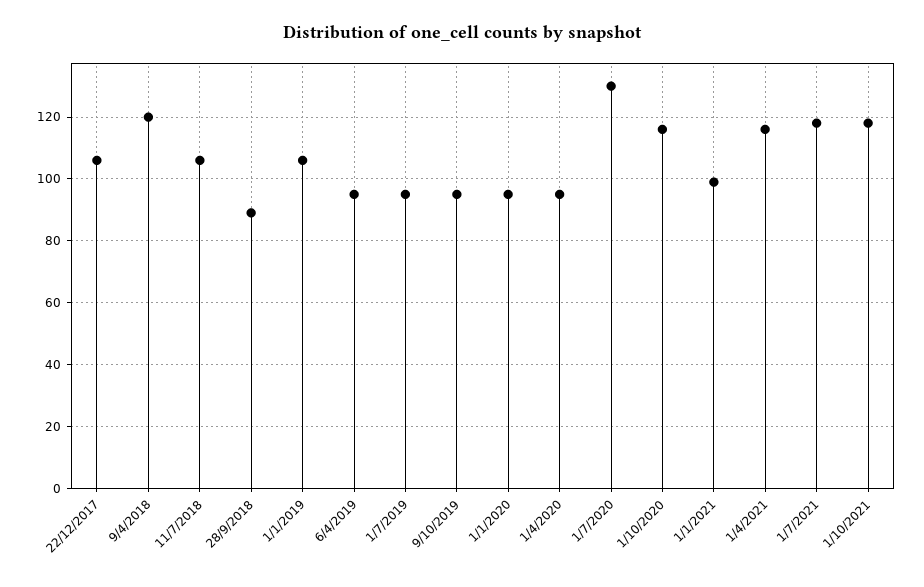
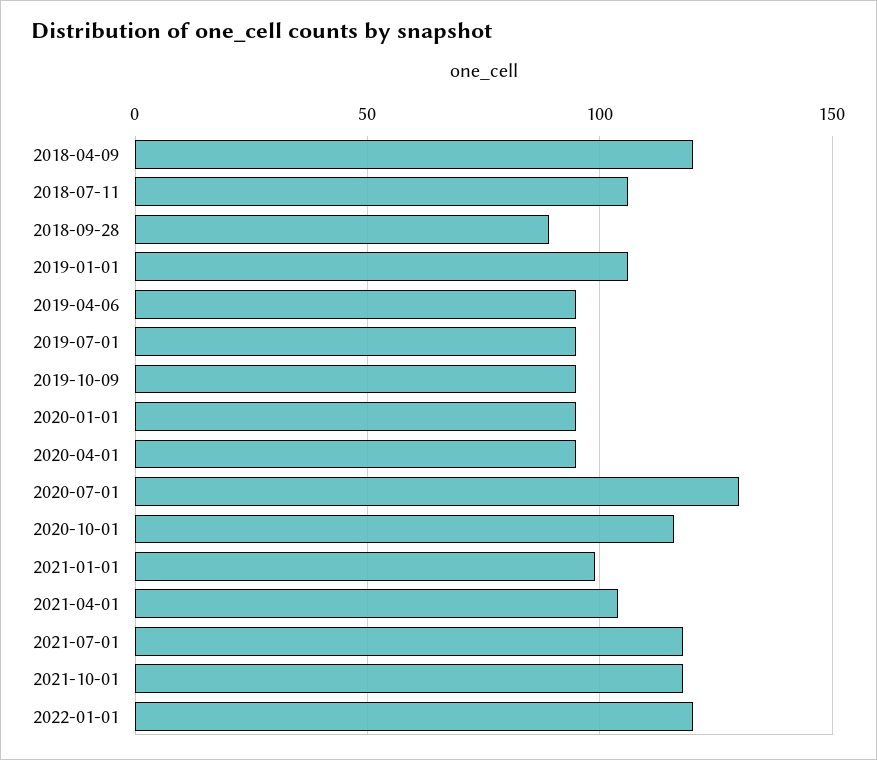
22/12/2017: 105 -> none
1/4/2021: 115 -> 105
2022-01-01: none -> 120

